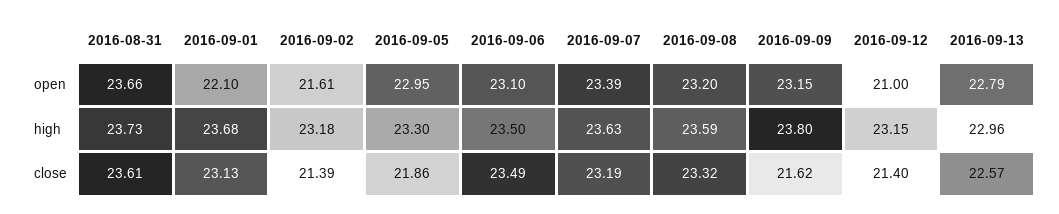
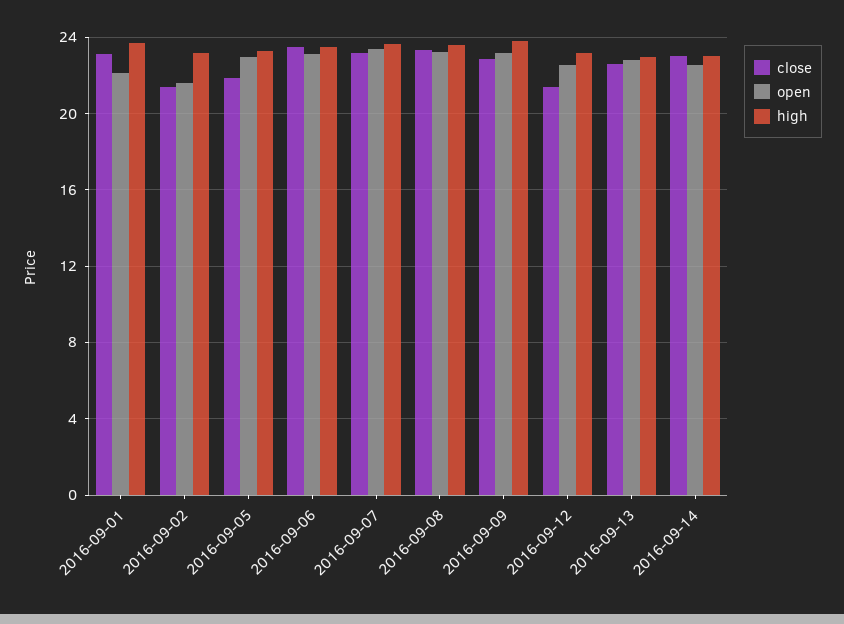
open, 2016-08-31: 23.66 -> none
open, 2016-09-12: 21 -> 22.5
high, 2016-08-31: 23.73 -> none
close, 2016-08-31: 23.61 -> none
close, 2016-09-09: 21.62 -> 23
close, 2016-09-14: none -> 23
open, 2016-09-14: none -> 22.5
high, 2016-09-14: none -> 23

